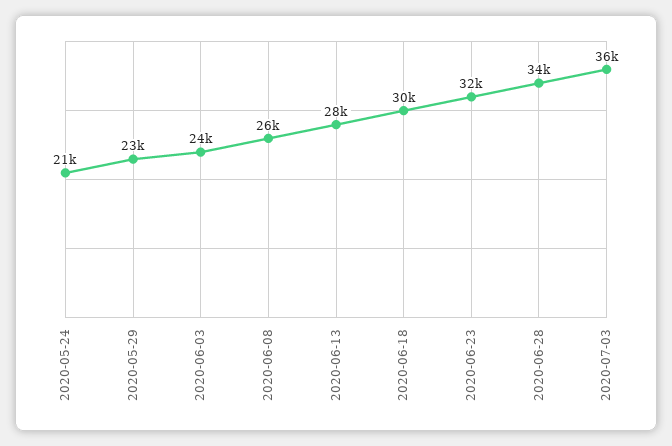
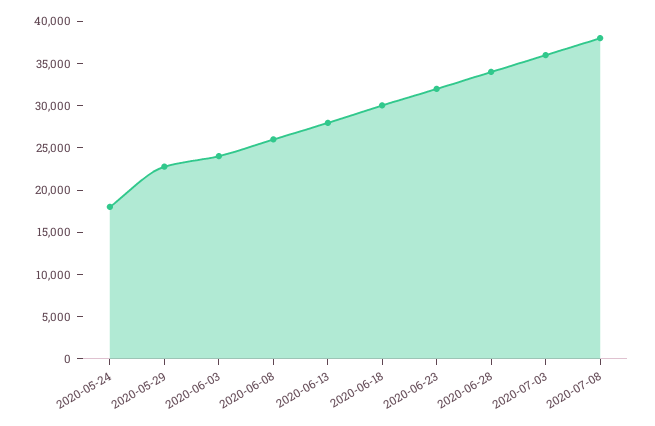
2020-05-24: 21000 -> 18000
2020-07-08: none -> 38000

